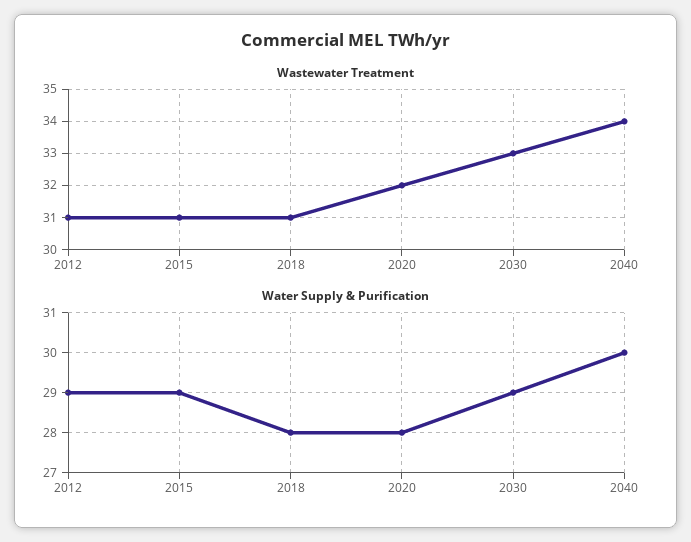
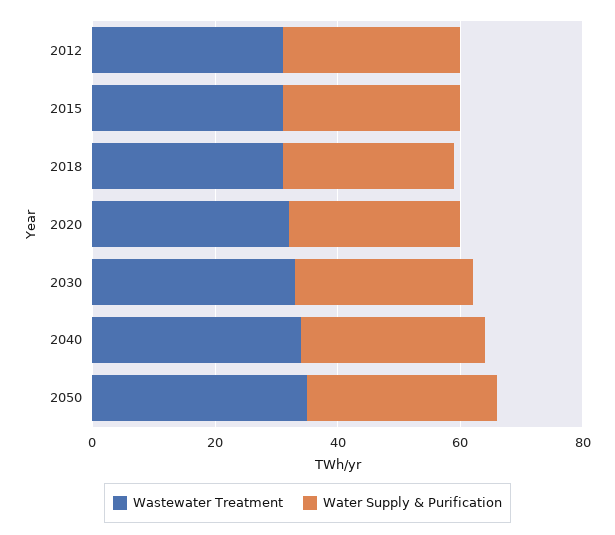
Wastewater Treatment, 2050: none -> 35
Water Supply & Purification, 2050: none -> 30

